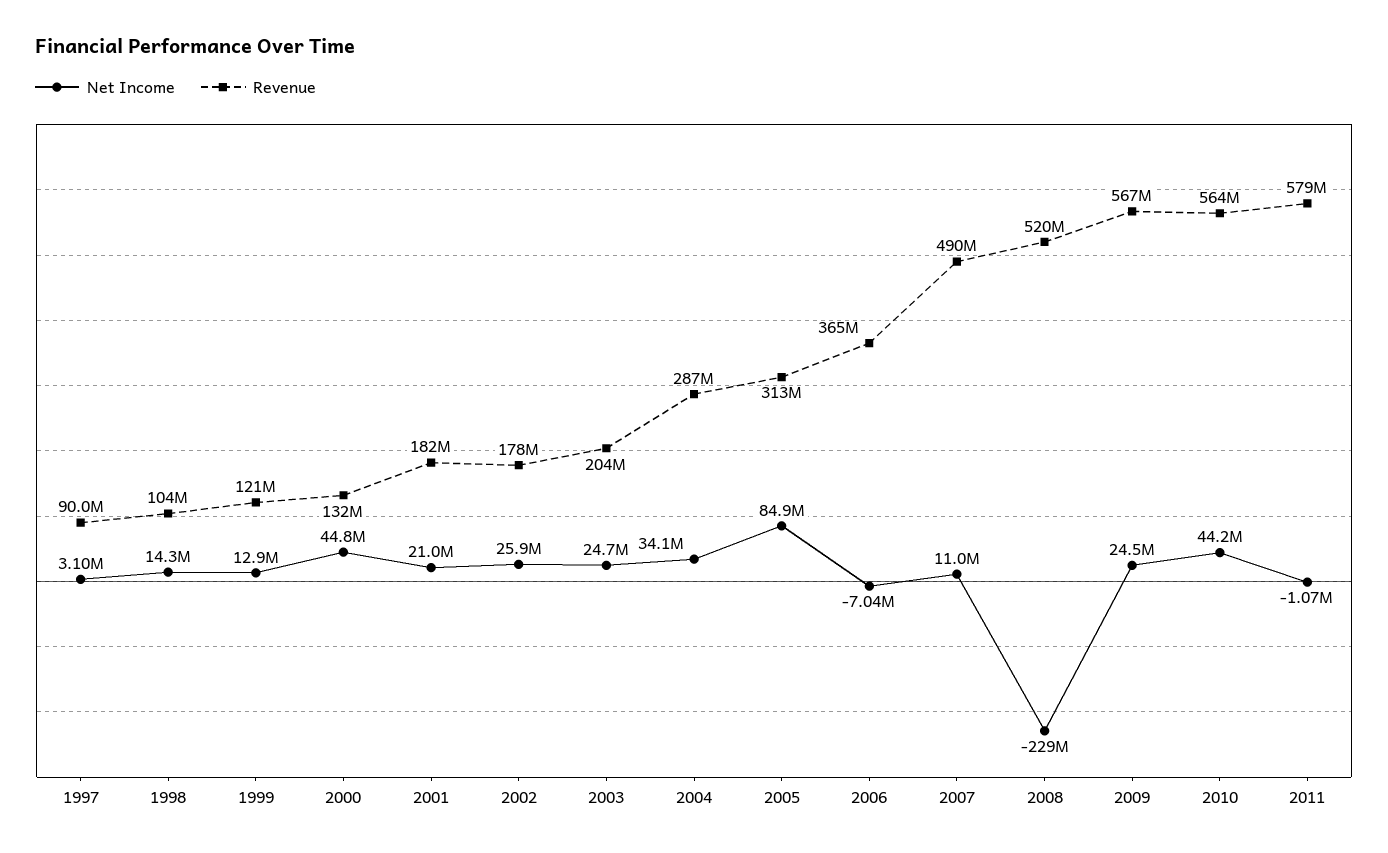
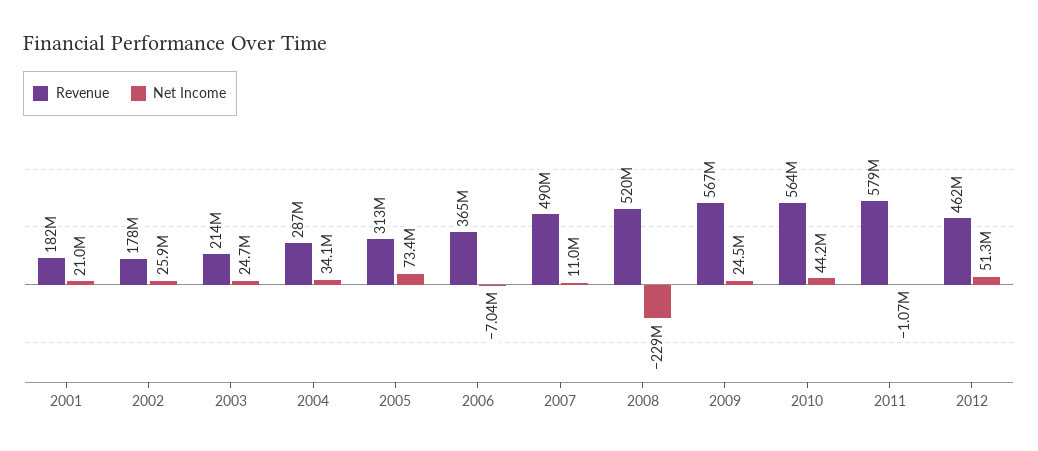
Net Income, 1997: 3100000 -> none
Revenue, 1997: 90000000 -> none
Net Income, 1998: 14300000 -> none
Revenue, 1998: 104000000 -> none
Net Income, 1999: 12900000 -> none
Revenue, 1999: 121000000 -> none
Net Income, 2000: 44800000 -> none
Revenue, 2000: 132000000 -> none
Revenue, 2003: 204000000 -> 214000000
Net Income, 2005: 84900000 -> 73400000
Revenue, 2012: none -> 462000000
Net Income, 2012: none -> 51300000

